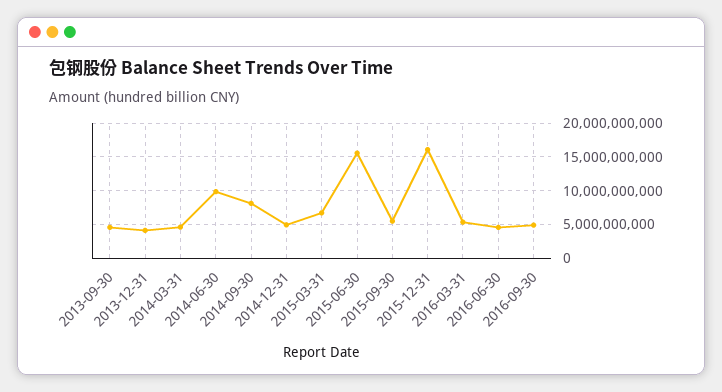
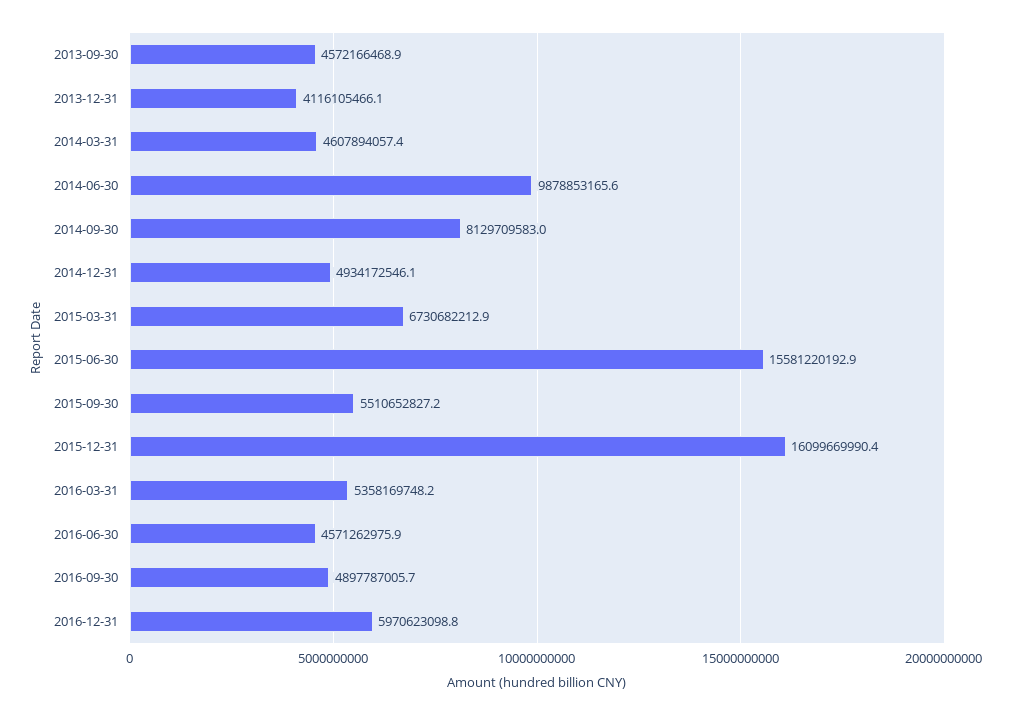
2016-12-31: none -> 5970623098.8

